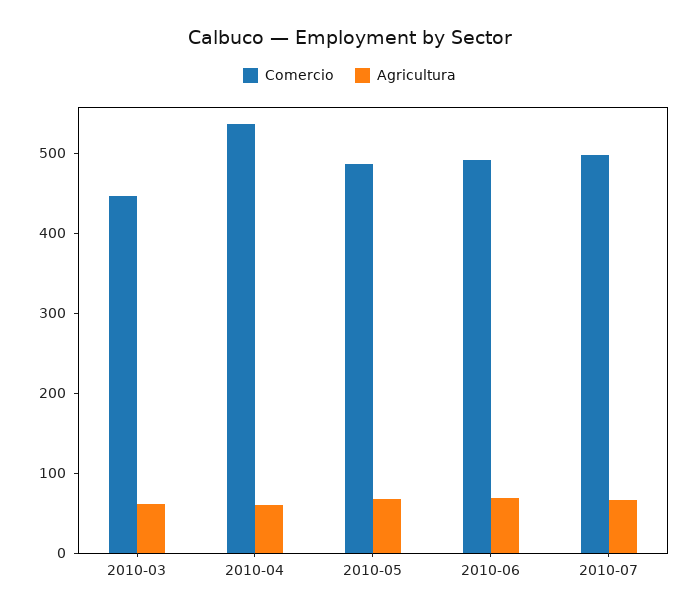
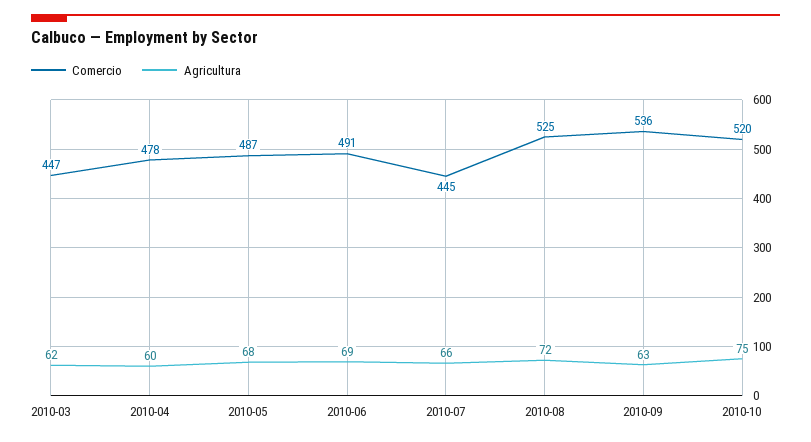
Comercio, 2010-04: 540 -> 478
Comercio, 2010-07: 500 -> 445
Comercio, 2010-08: none -> 525
Agricultura, 2010-08: none -> 72
Comercio, 2010-09: none -> 536
Agricultura, 2010-09: none -> 63
Comercio, 2010-10: none -> 520
Agricultura, 2010-10: none -> 75

